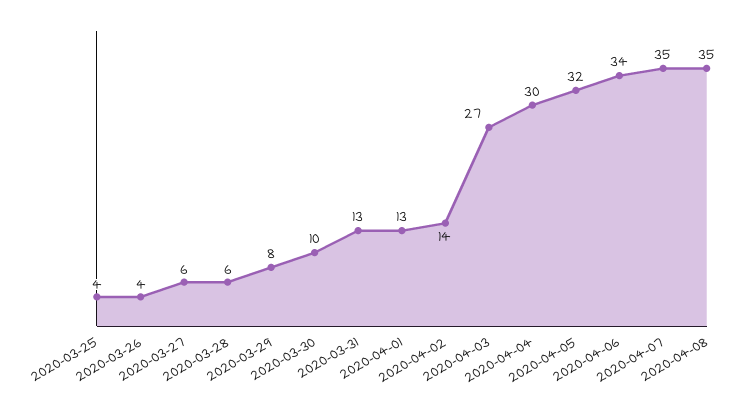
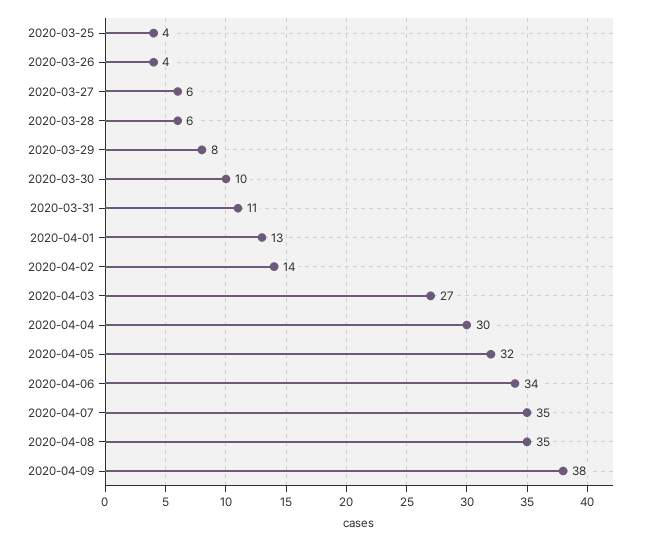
2020-03-31: 13 -> 11
2020-04-09: none -> 38

